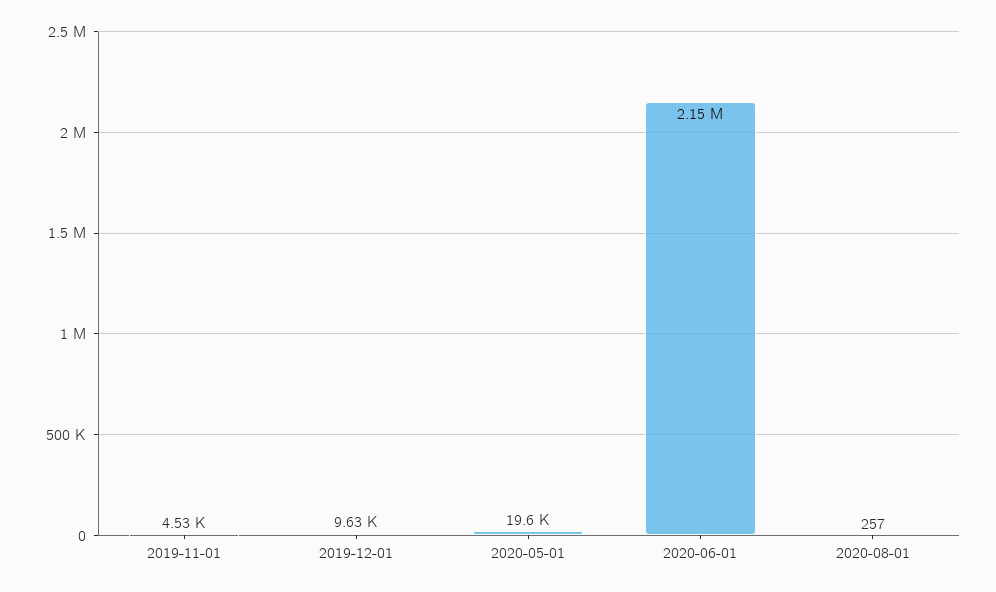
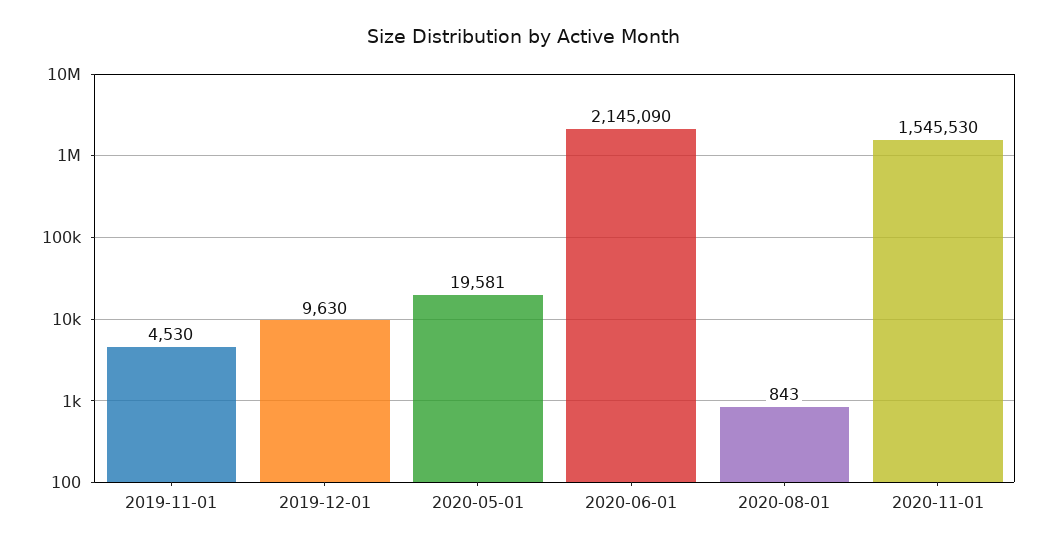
2020-08-01: 257 -> 843
2020-11-01: none -> 1545530

